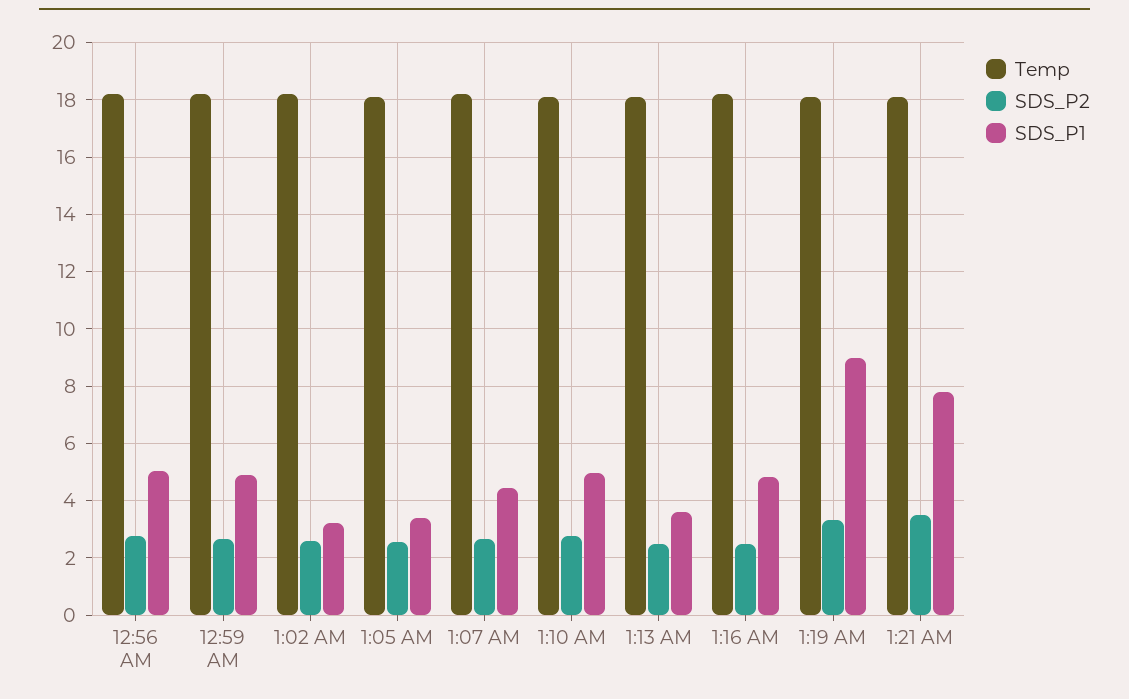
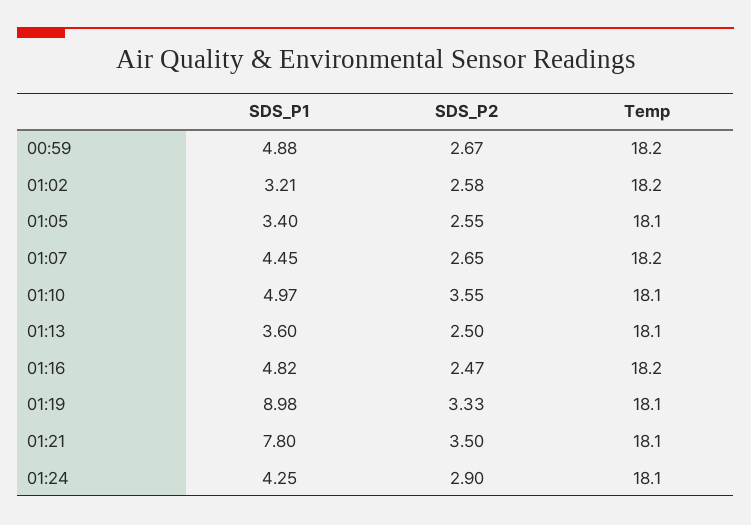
Temp, 12:56 AM: 18.25 -> none
SDS_P2, 12:56 AM: 2.75 -> none
SDS_P1, 12:56 AM: 5 -> none
SDS_P2, 1:10 AM: 2.75 -> 3.55
SDS_P1, 01:24: none -> 4.25
SDS_P2, 01:24: none -> 2.9
Temp, 01:24: none -> 18.1

